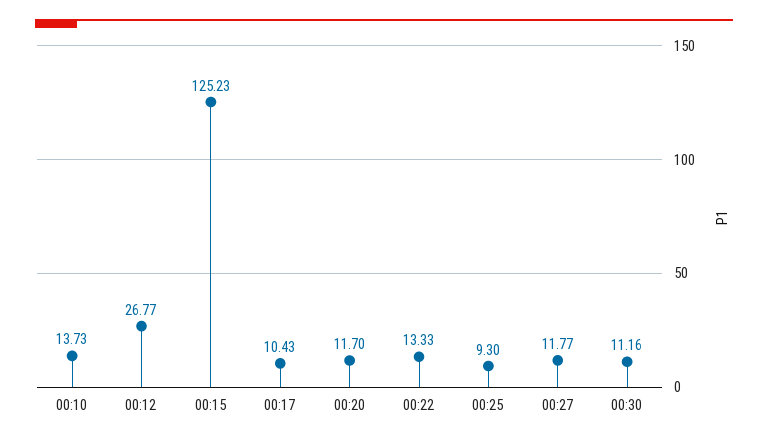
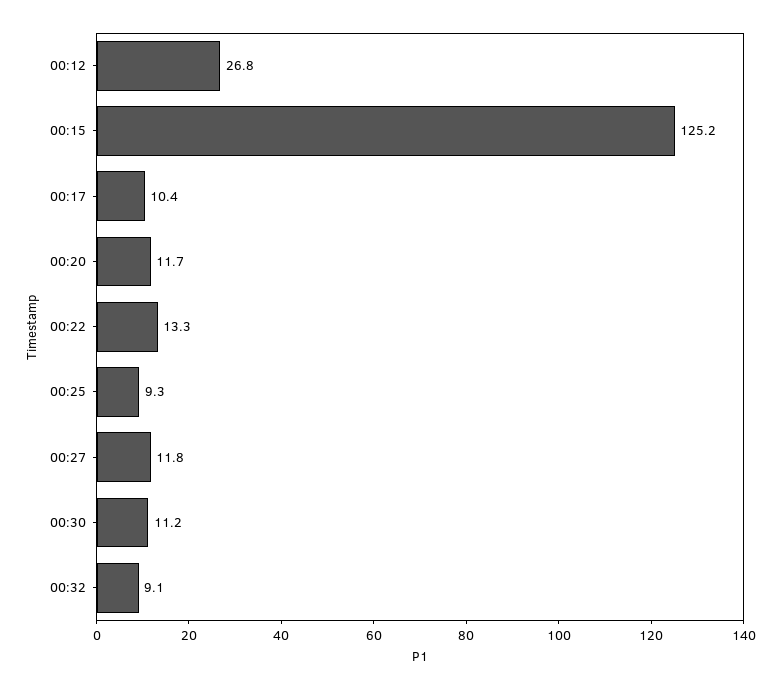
00:10: 13.73 -> none
00:32: none -> 9.1

